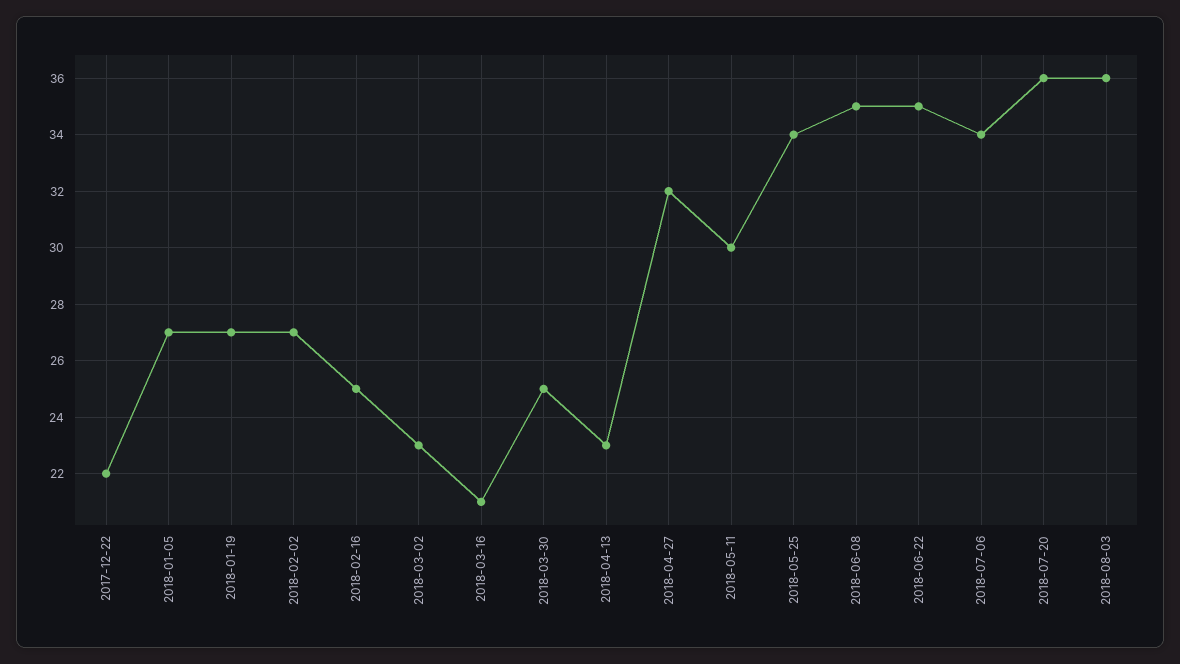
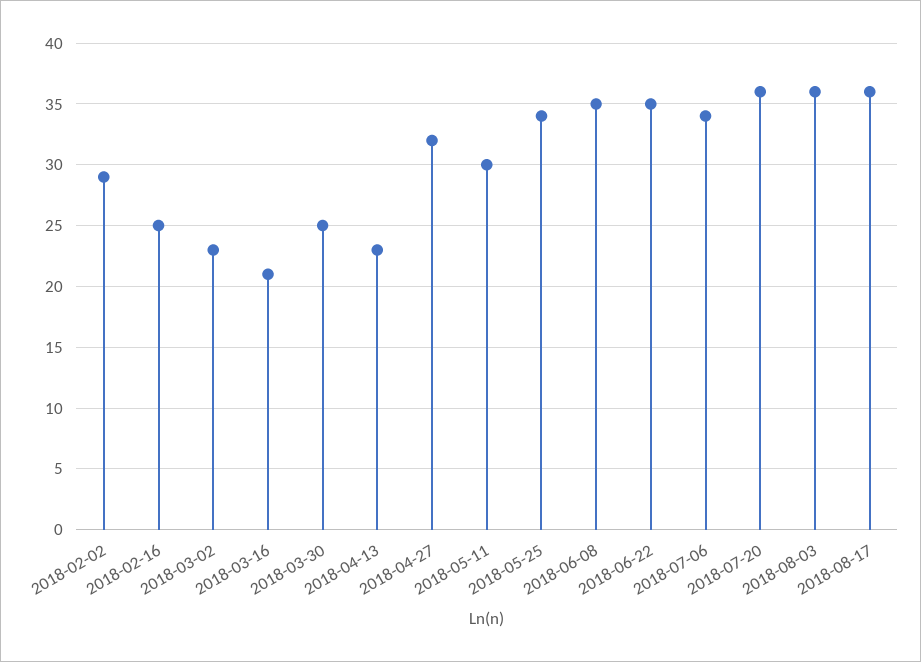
2017-12-22: 22 -> none
2018-01-05: 27 -> none
2018-01-19: 27 -> none
2018-02-02: 27 -> 29
2018-08-17: none -> 36

